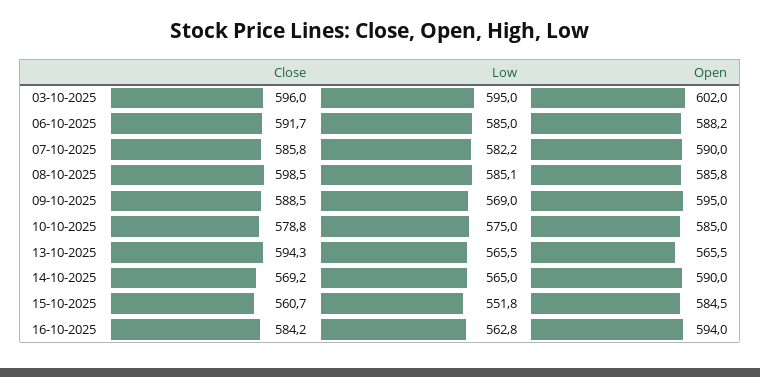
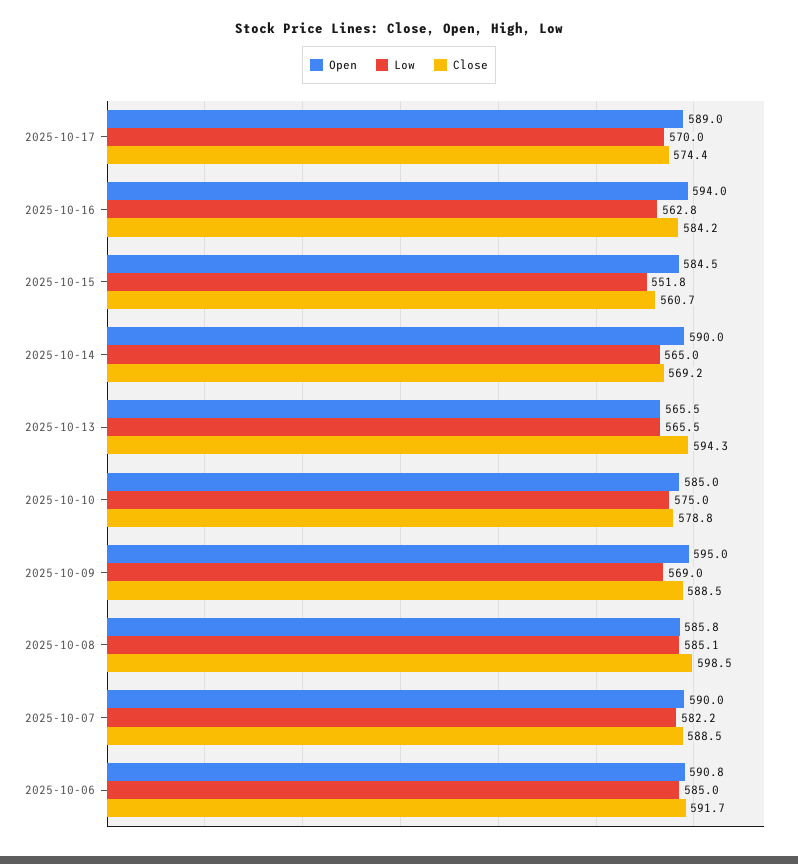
Close, 03-10-2025: 596 -> none
Low, 03-10-2025: 595 -> none
Open, 03-10-2025: 602 -> none
Open, 06-10-2025: 588.2 -> 590.8
Close, 07-10-2025: 585.8 -> 588.5
Open, 2025-10-17: none -> 589
Low, 2025-10-17: none -> 570
Close, 2025-10-17: none -> 574.4

